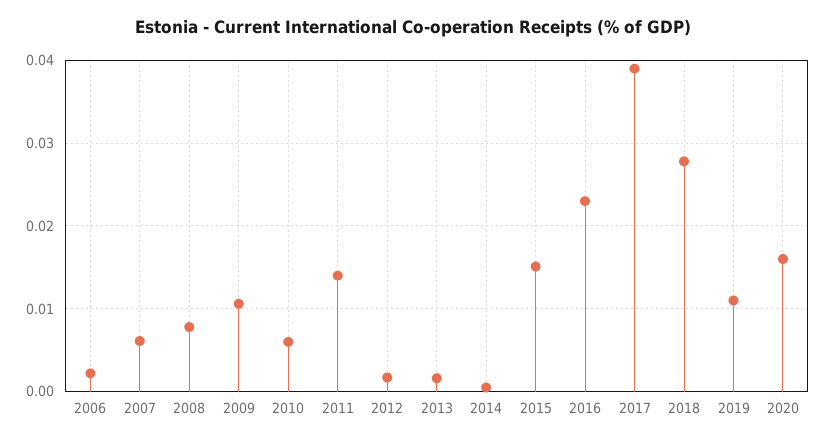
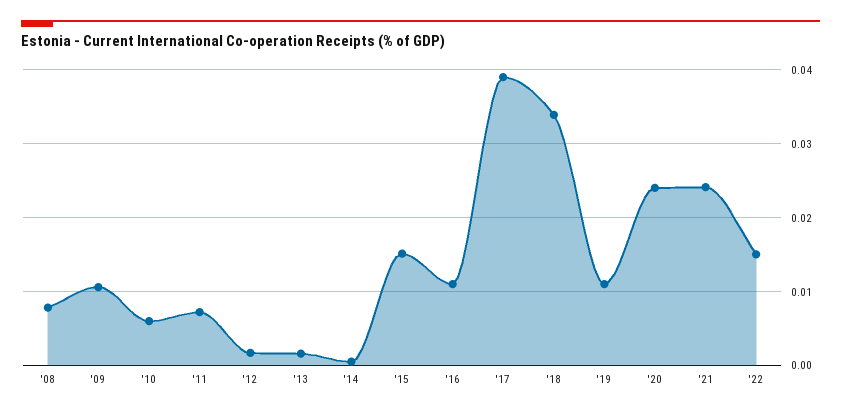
2006: 0.002 -> none
2007: 0.006 -> none
2011: 0.014 -> 0.007
2016: 0.023 -> 0.011
2018: 0.028 -> 0.034
2020: 0.016 -> 0.024
'21: none -> 0.024
'22: none -> 0.015

